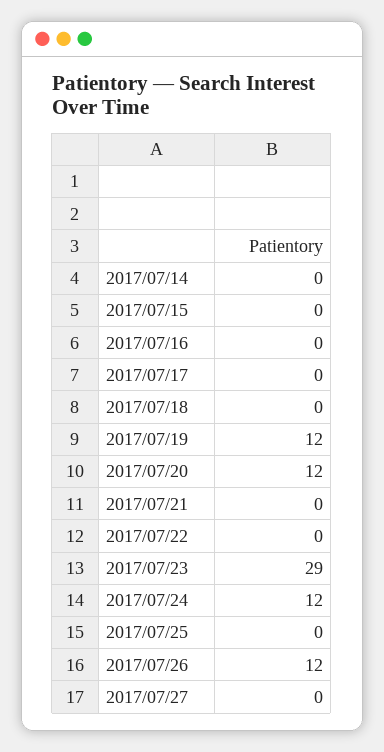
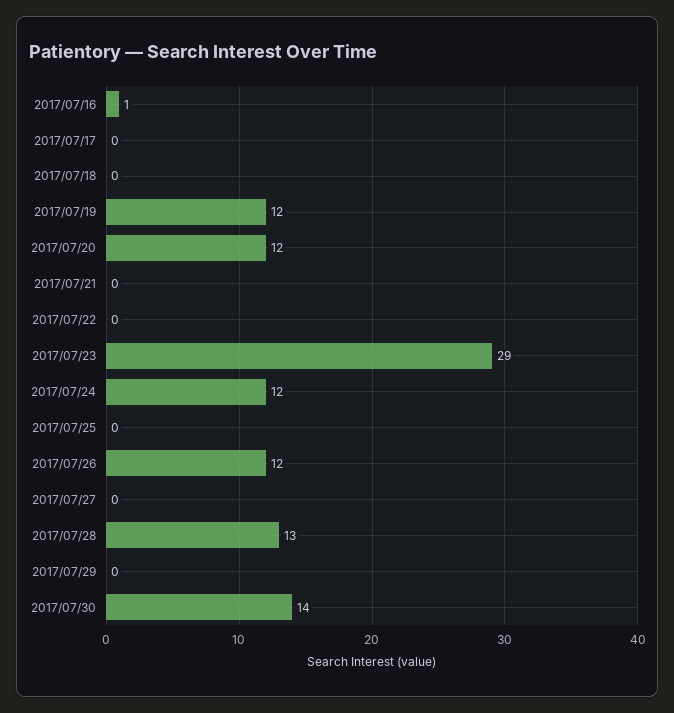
2017/07/14: 0 -> none
2017/07/15: 0 -> none
2017/07/16: 0 -> 1
2017/07/28: none -> 13
2017/07/29: none -> 0
2017/07/30: none -> 14

